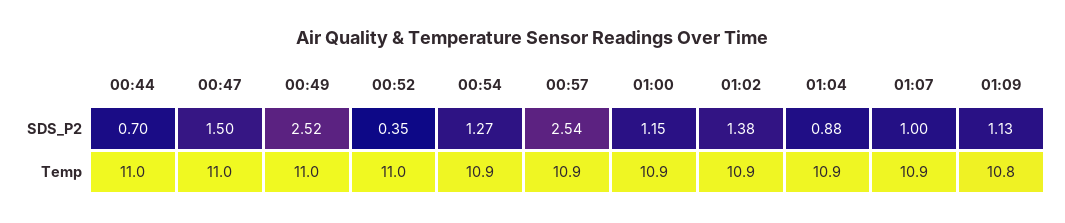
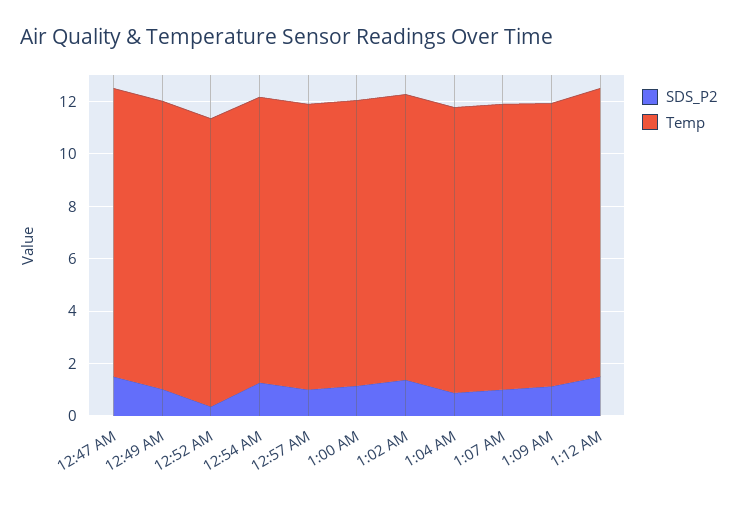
SDS_P2, 00:44: 0.7 -> none
SDS_P2, 00:49: 2.52 -> 1
SDS_P2, 00:57: 2.54 -> 1
Temp, 00:44: 11 -> none
SDS_P2, 1:12 AM: none -> 1.5
Temp, 1:12 AM: none -> 11

